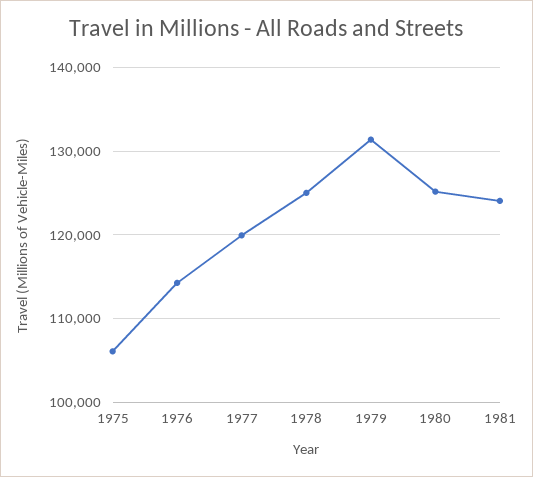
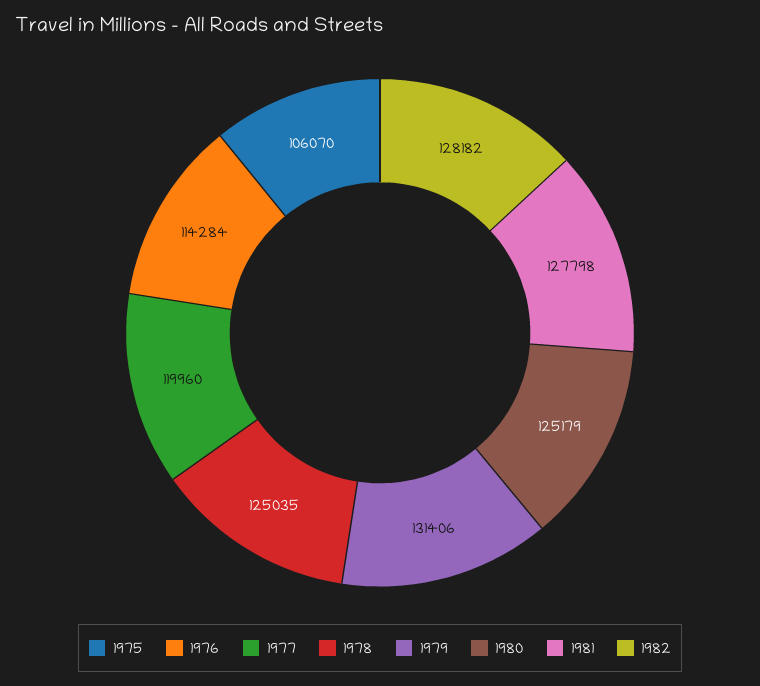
1981: 124000 -> 127798
1982: none -> 128182

